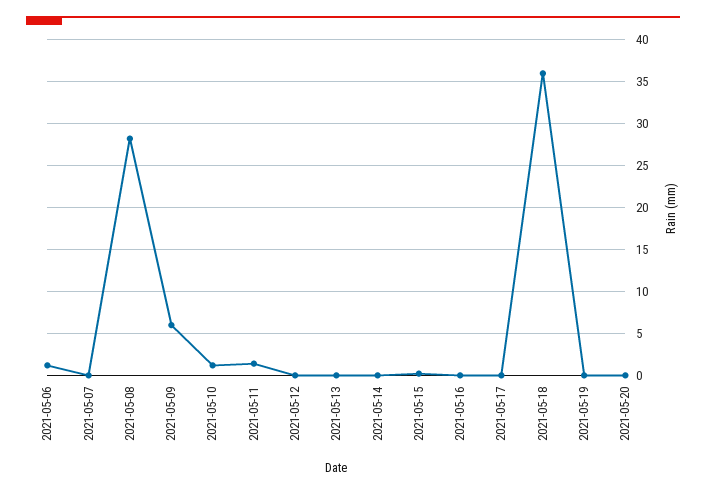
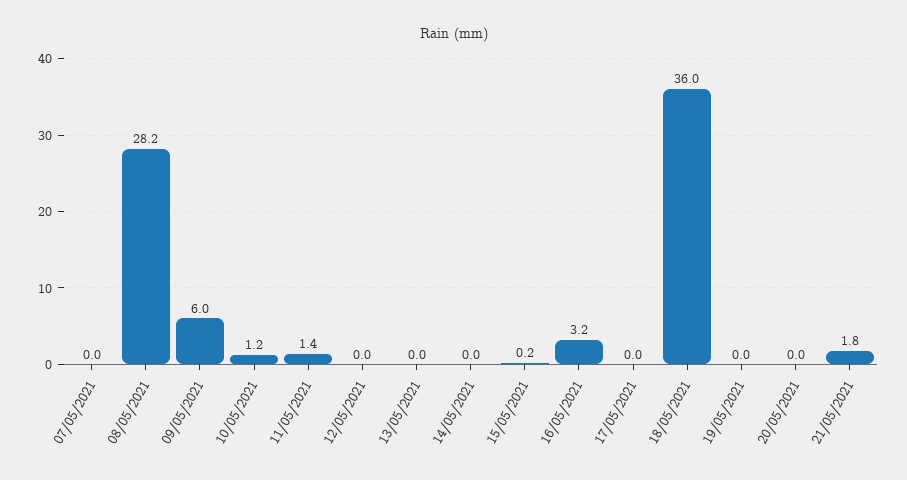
2021-05-06: 1 -> none
2021-05-16: 0 -> 3.2
21/05/2021: none -> 1.8

